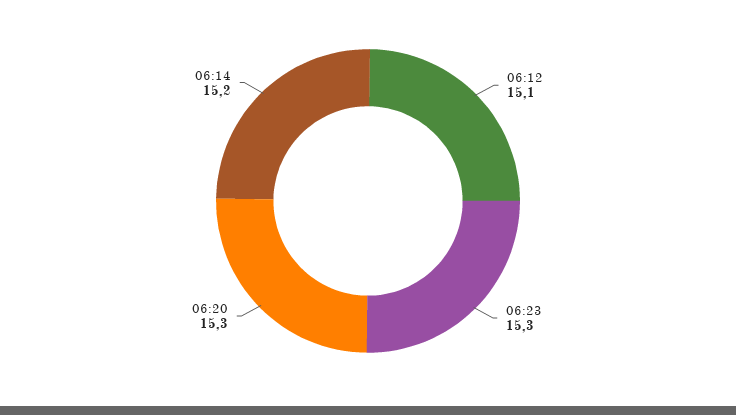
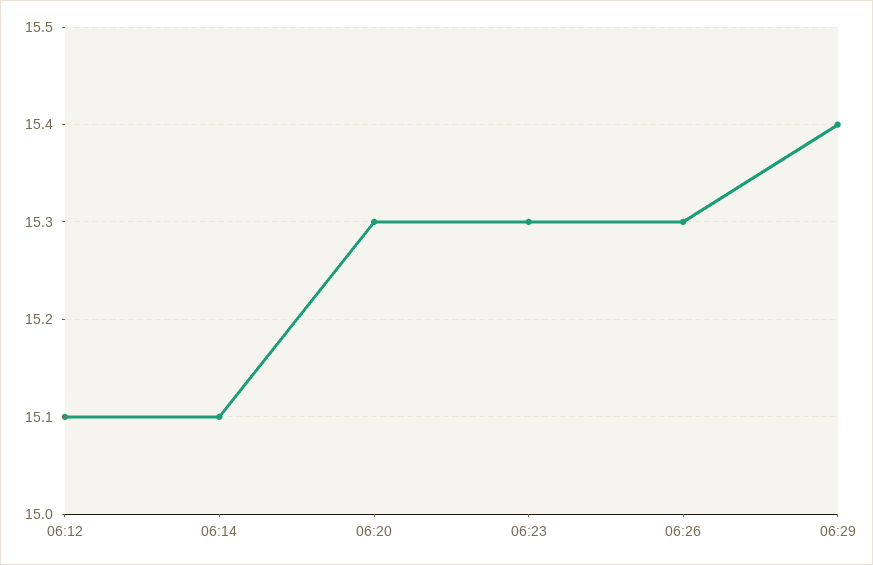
06:14: 15.2 -> 15.1
06:26: none -> 15.3
06:29: none -> 15.4

